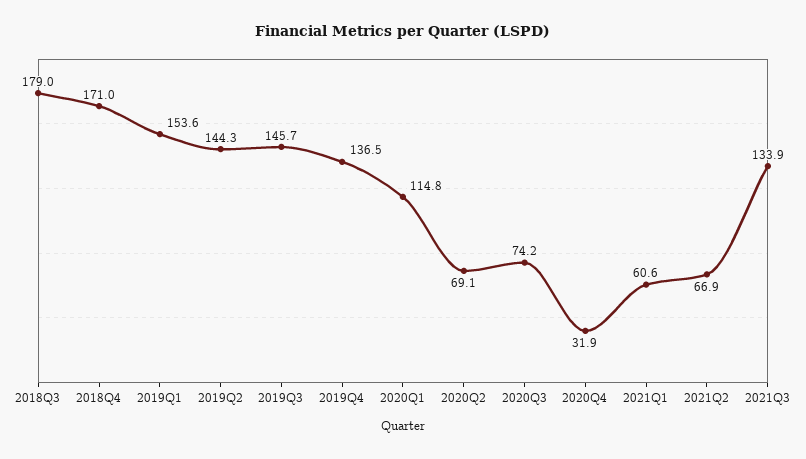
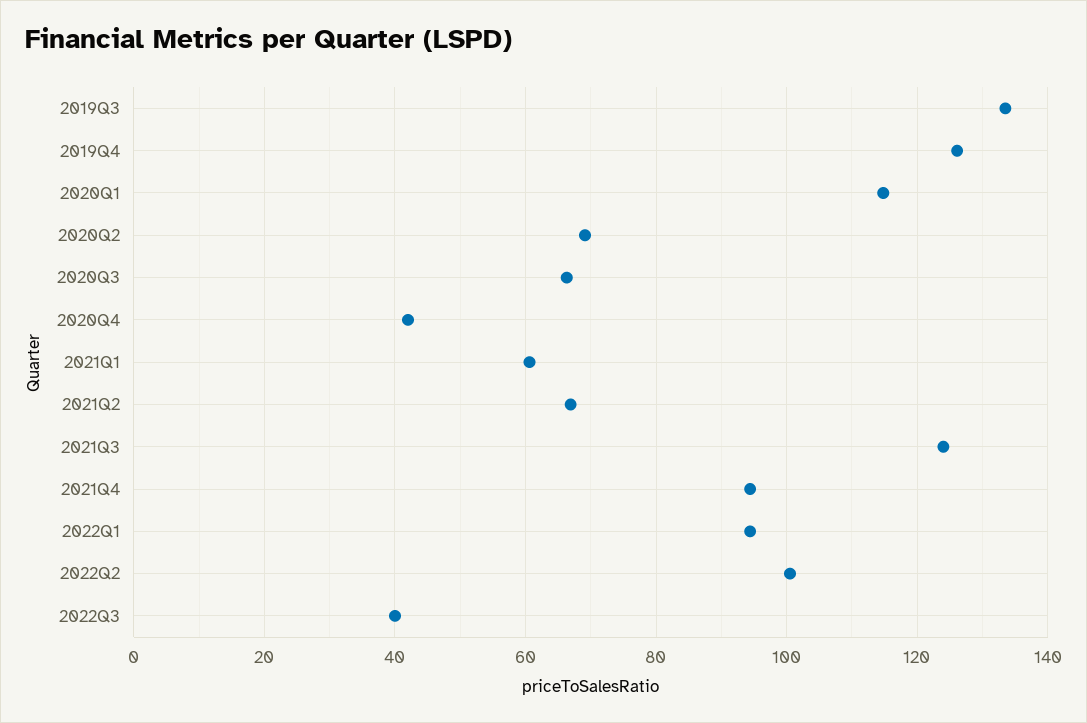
2018Q3: 179 -> none
2018Q4: 171 -> none
2019Q1: 153.6 -> none
2019Q2: 144.3 -> none
2019Q3: 145.7 -> 134
2019Q4: 136.5 -> 126
2020Q3: 74.2 -> 66
2020Q4: 31.9 -> 42
2021Q3: 133.9 -> 124
2021Q4: none -> 94
2022Q1: none -> 94
2022Q2: none -> 100
2022Q3: none -> 40

